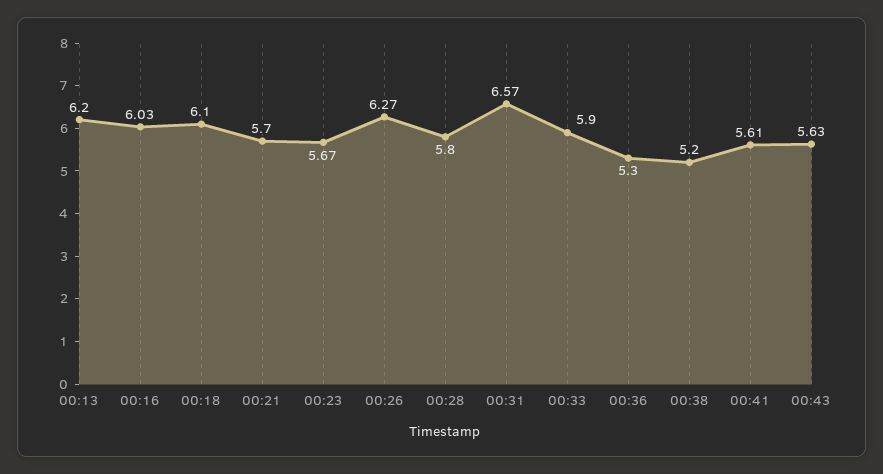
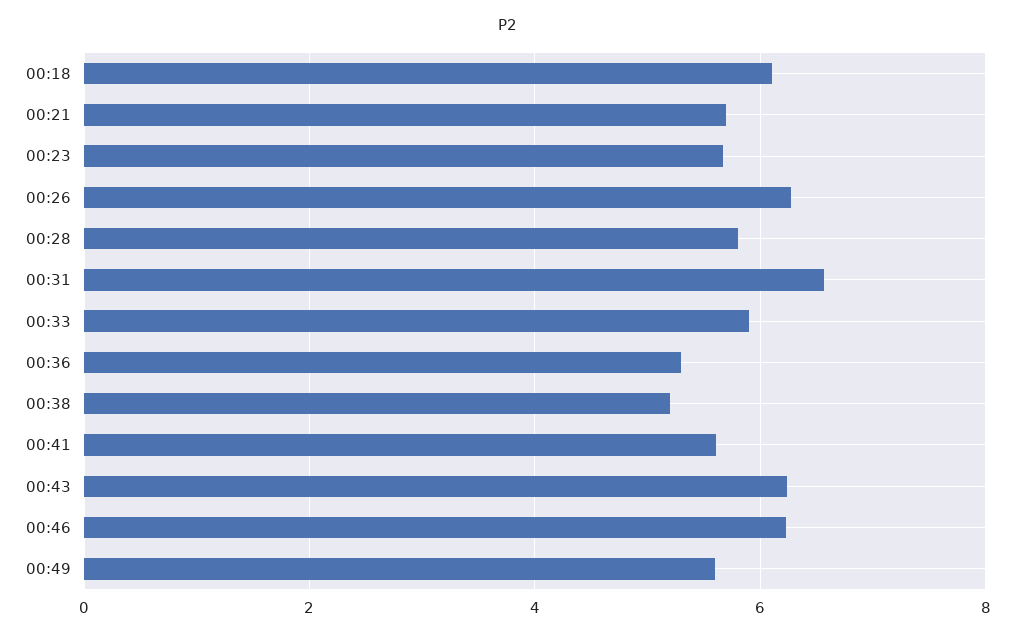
00:13: 6.2 -> none
00:16: 6.03 -> none
00:43: 5.63 -> 6.2
00:46: none -> 6.2
00:49: none -> 5.6

